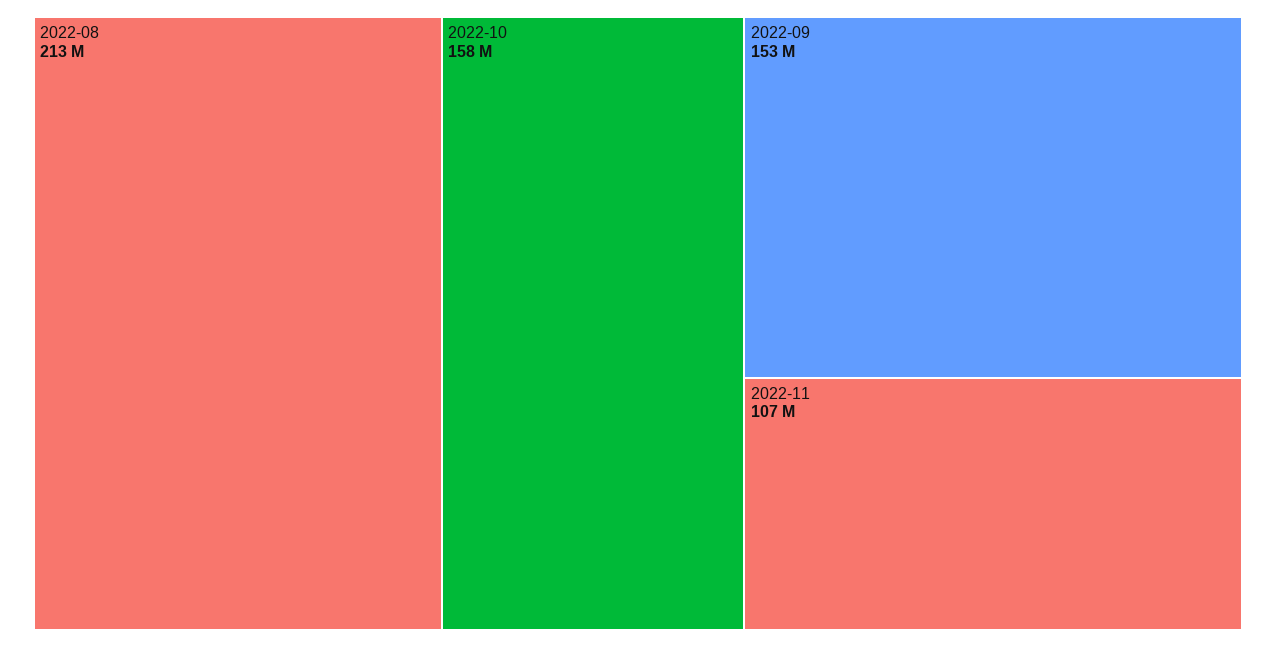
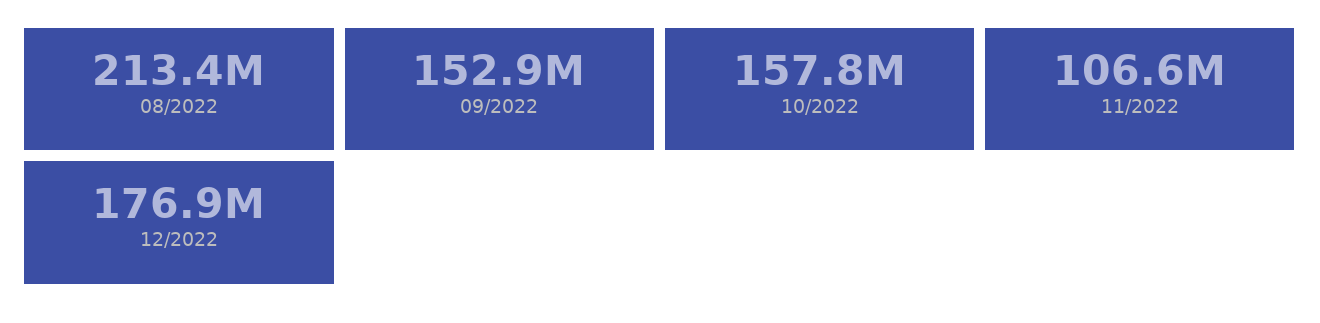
12/2022: none -> 176900000

